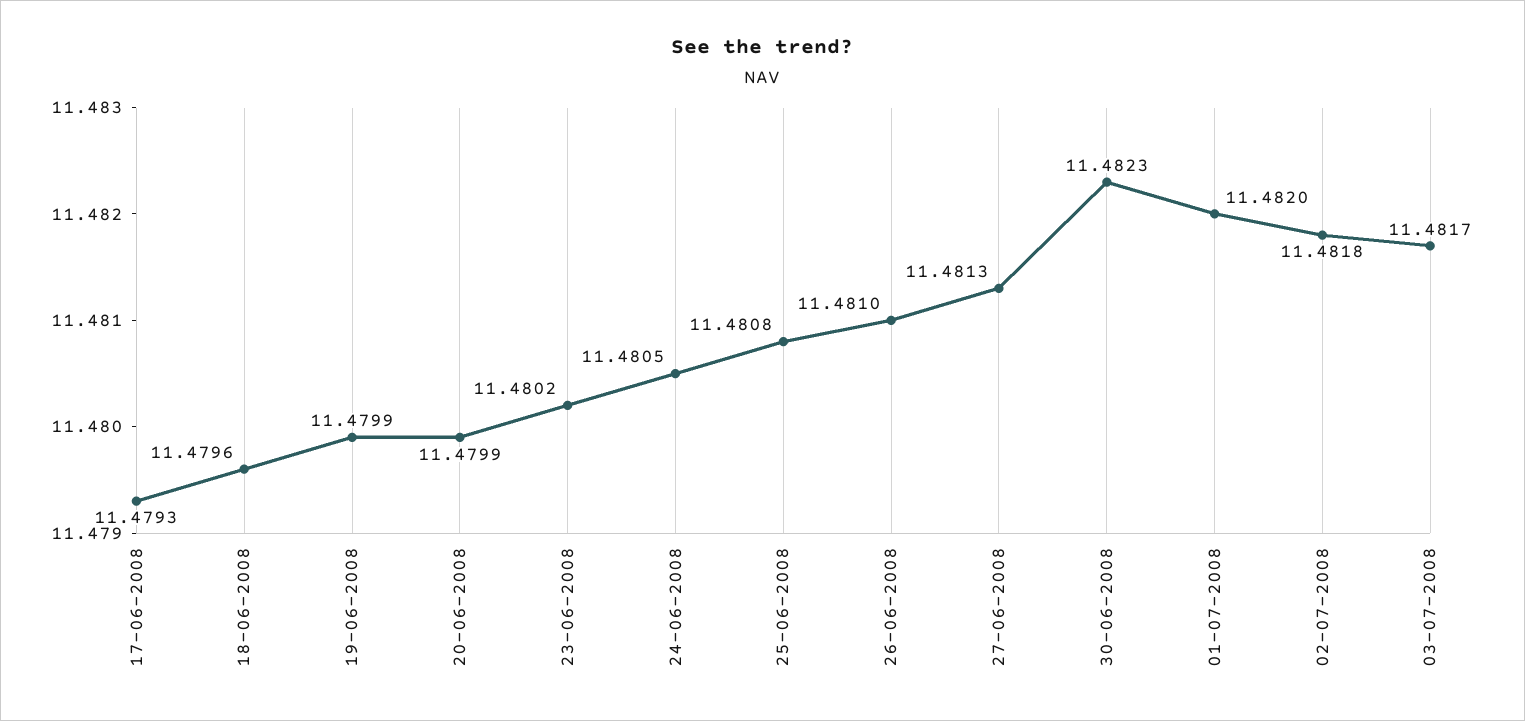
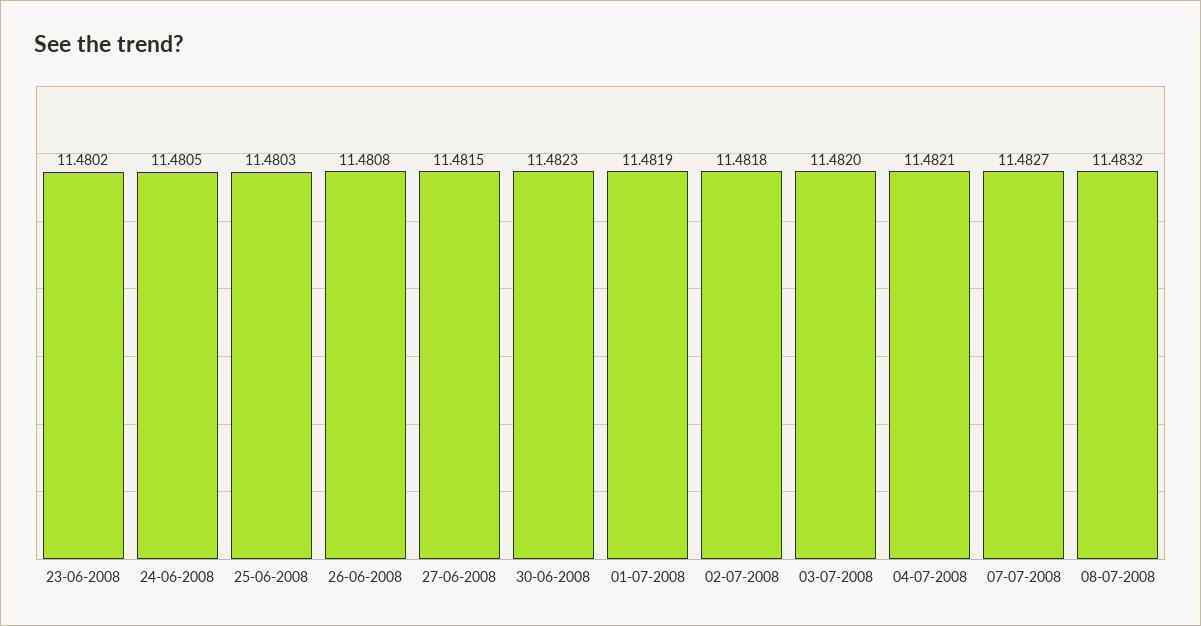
17-06-2008: 11.4793 -> none
18-06-2008: 11.4796 -> none
19-06-2008: 11.4799 -> none
20-06-2008: 11.4799 -> none
25-06-2008: 11.4808 -> 11.4803
26-06-2008: 11.481 -> 11.4808
27-06-2008: 11.4813 -> 11.4815
01-07-2008: 11.482 -> 11.4819
03-07-2008: 11.4817 -> 11.482
04-07-2008: none -> 11.4821
07-07-2008: none -> 11.4827
08-07-2008: none -> 11.4832

